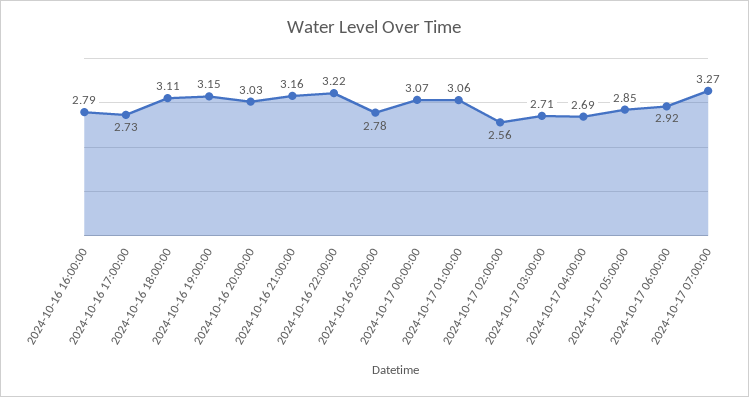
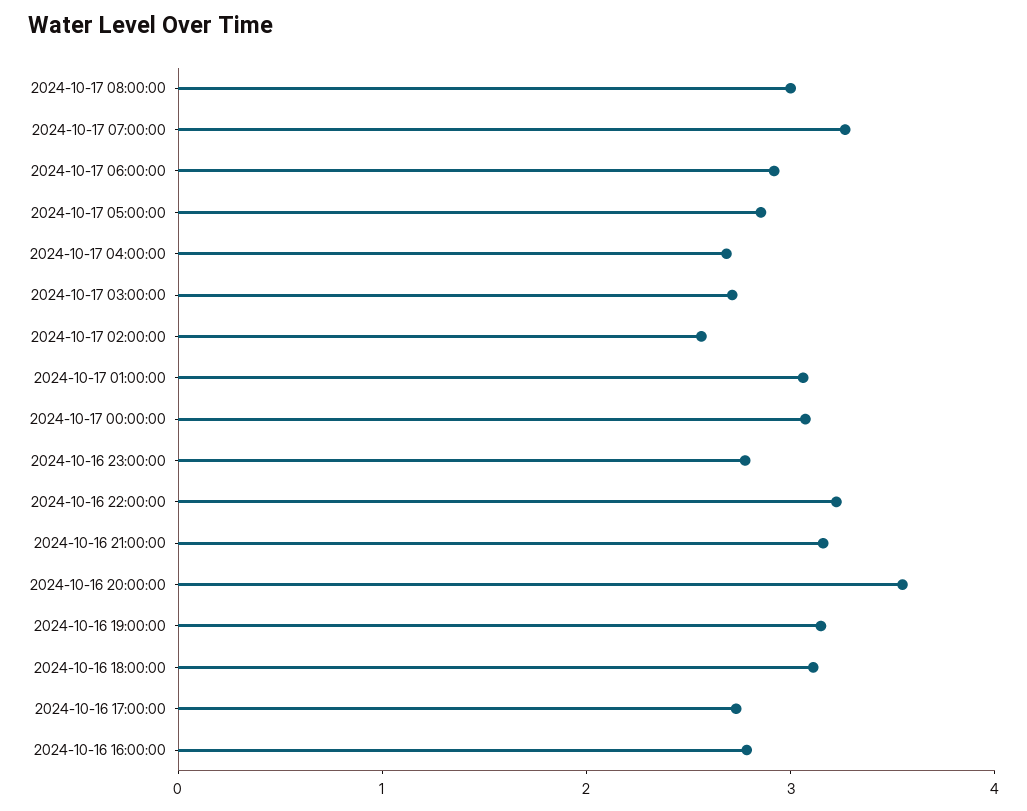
2024-10-16 20:00:00: 3.03 -> 3.6
2024-10-17 08:00:00: none -> 3

